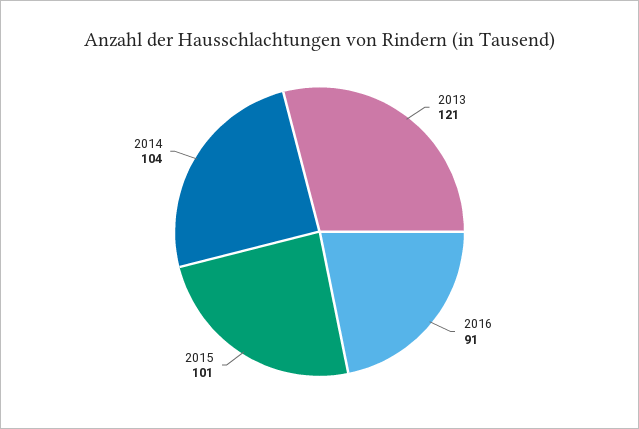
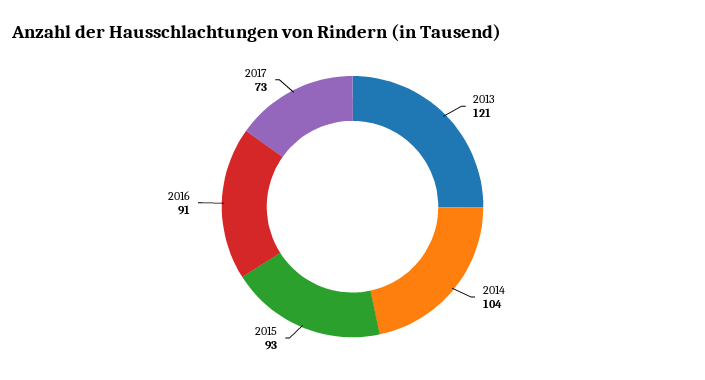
2015: 101 -> 93
2017: none -> 73

